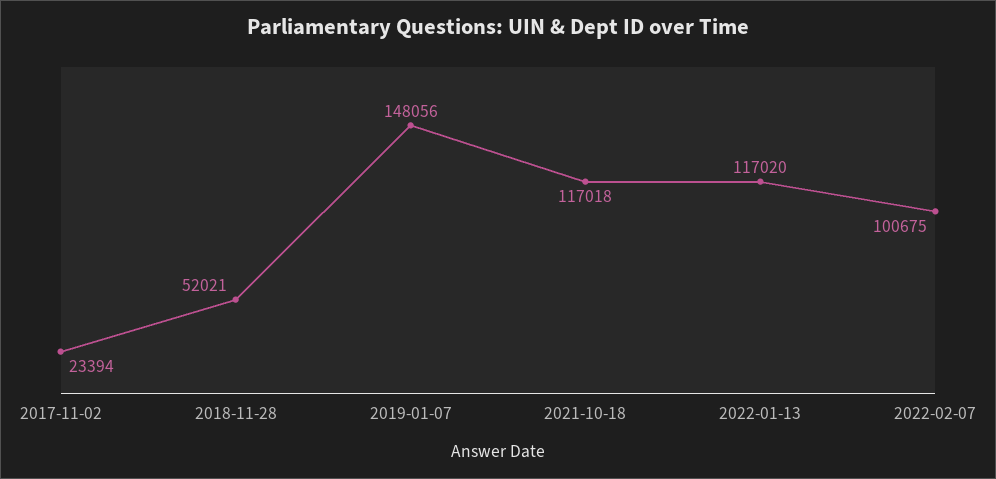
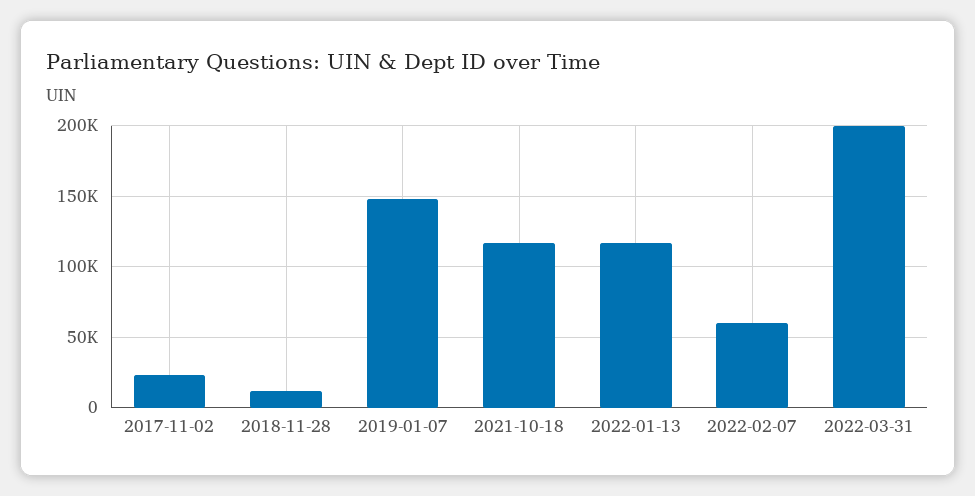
2018-11-28: 52021 -> 10000
2022-02-07: 100675 -> 60000
2022-03-31: none -> 200000

